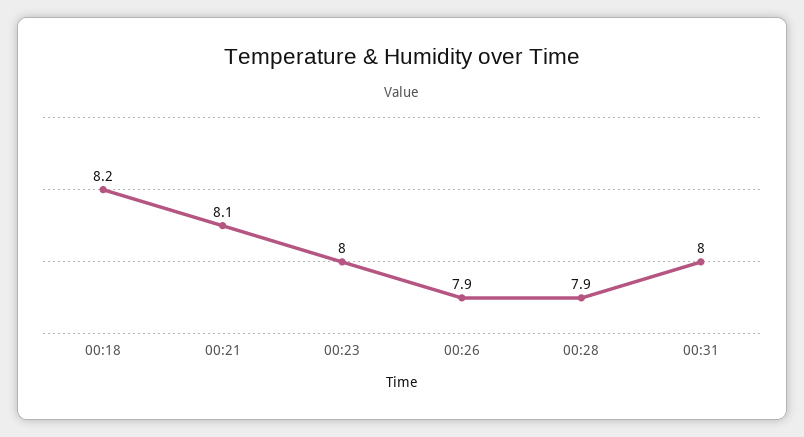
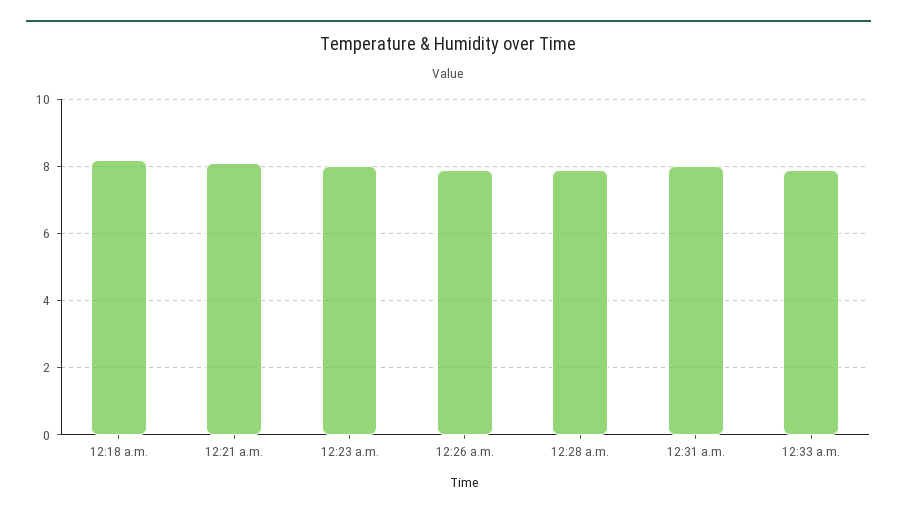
12:33 a.m.: none -> 8

